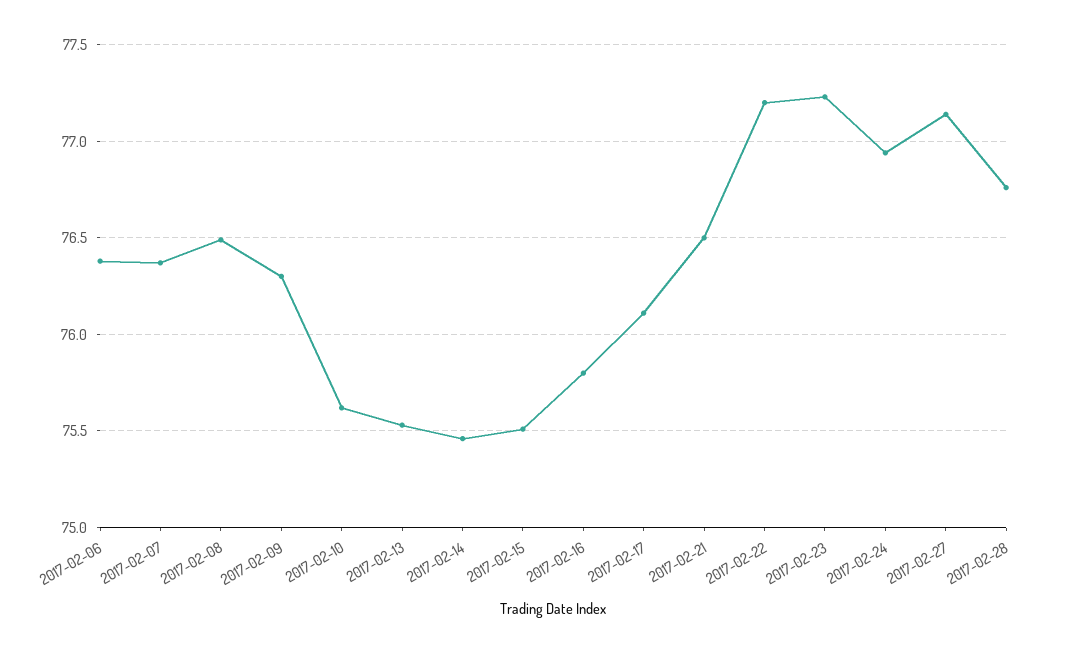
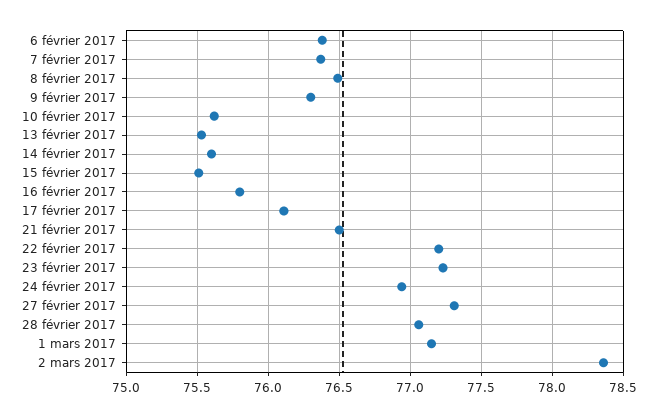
2017-02-14: 75.45 -> 75.6
2017-02-27: 77.15 -> 77.3
2017-02-28: 76.75 -> 77.05
1 mars 2017: none -> 77.15
2 mars 2017: none -> 78.35

